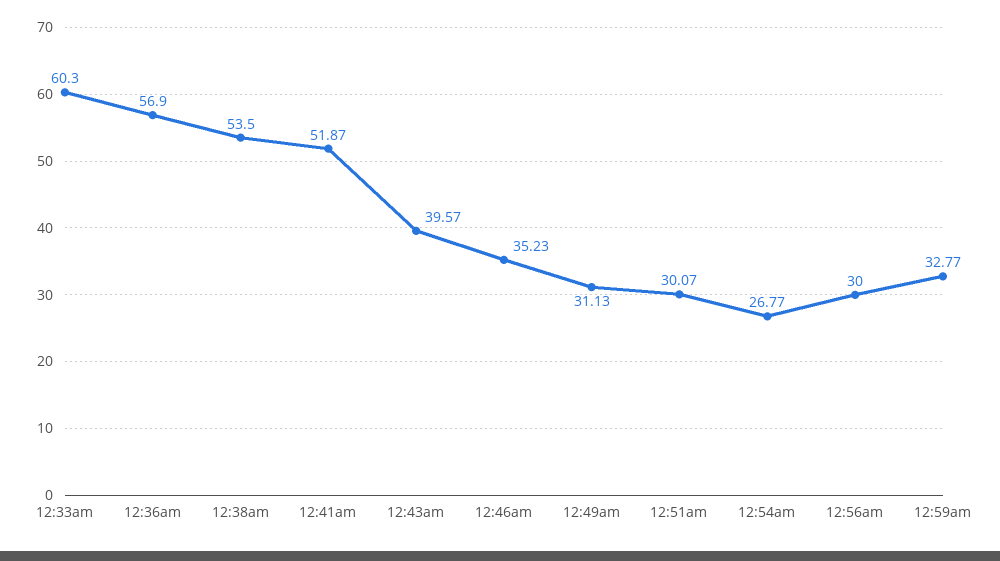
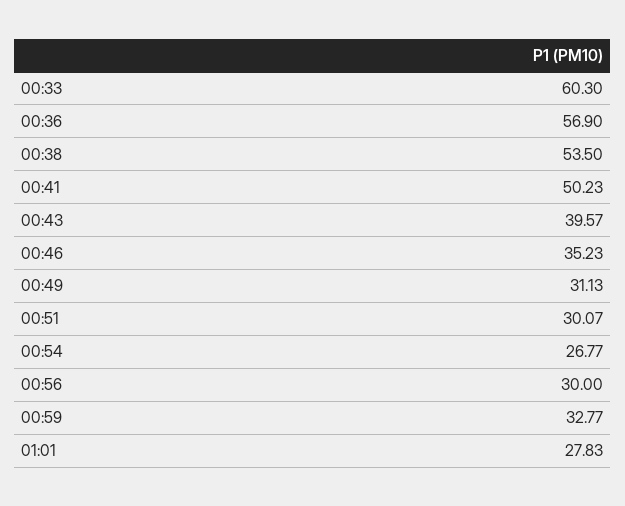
12:41am: 51.87 -> 50.23
01:01: none -> 27.83

